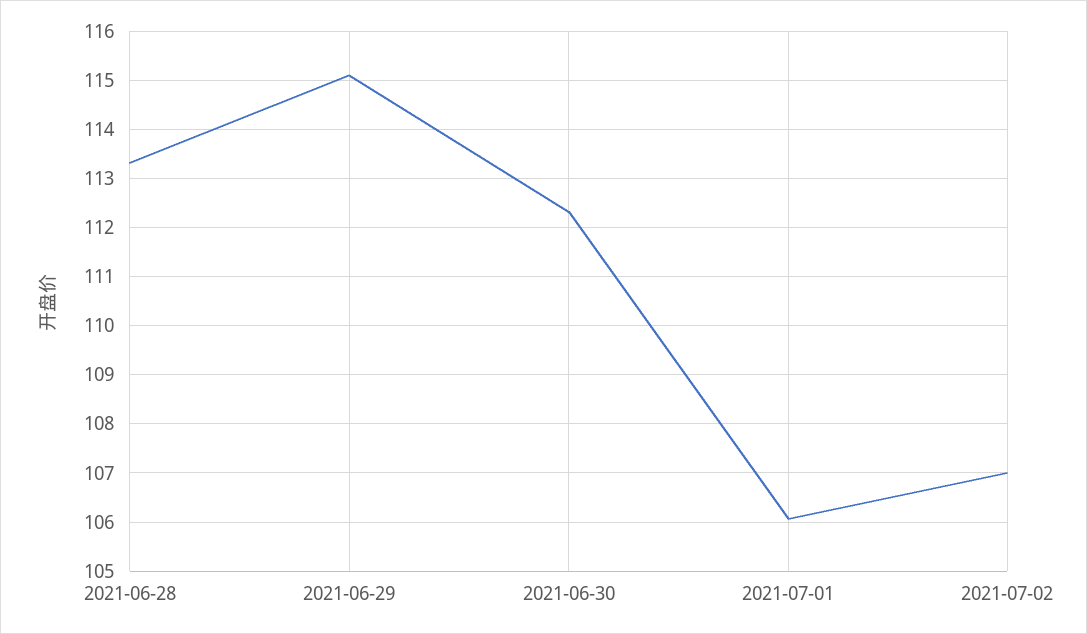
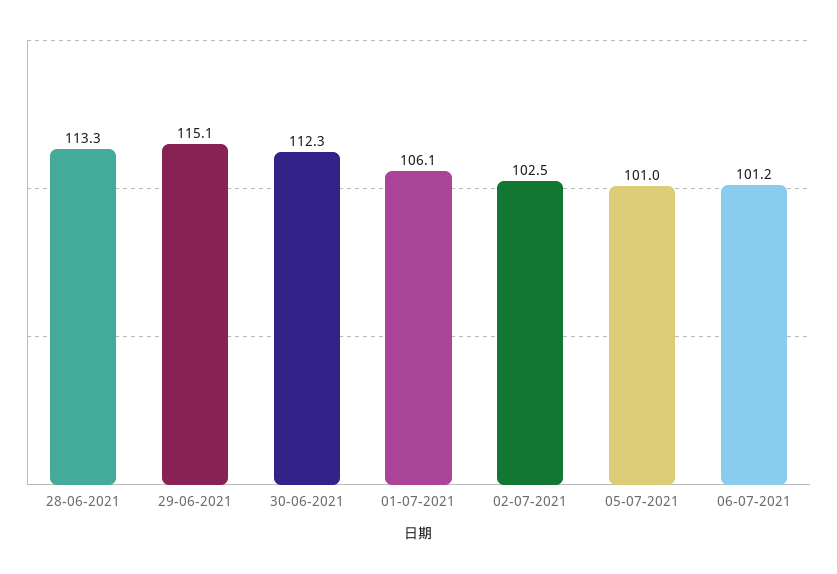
2021-07-02: 107 -> 102.5
05-07-2021: none -> 101
06-07-2021: none -> 101.2

